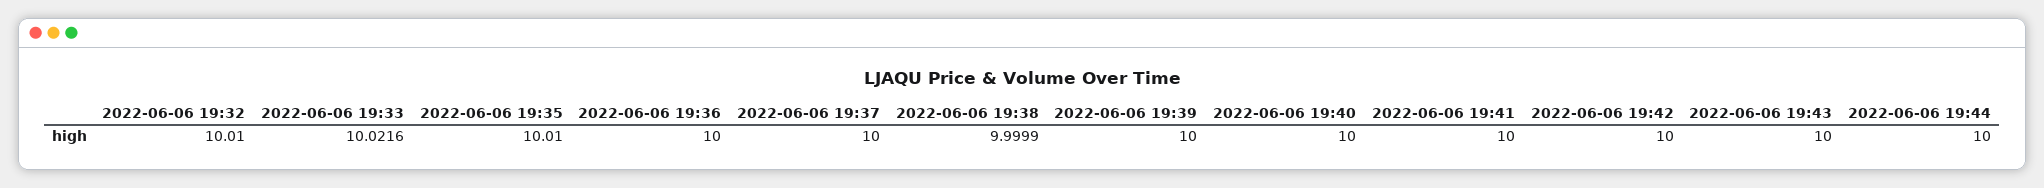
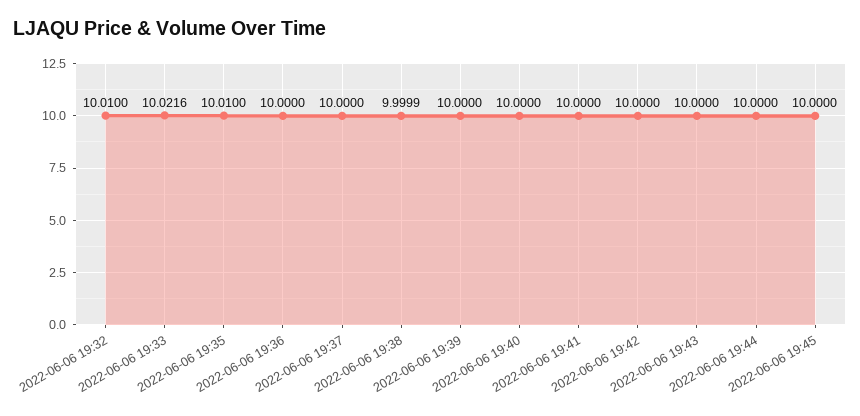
2022-06-06 19:45: none -> 10

